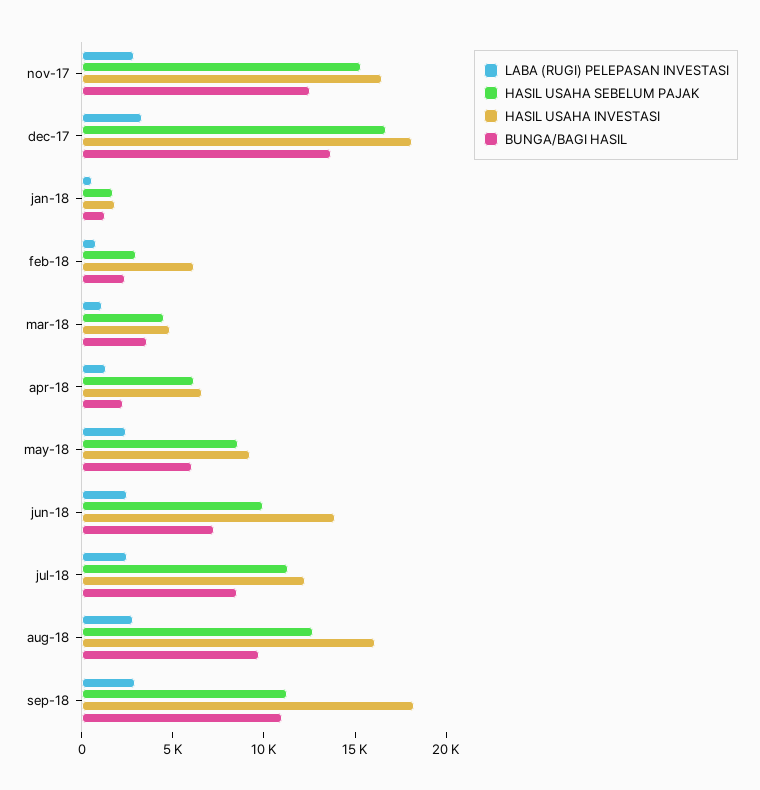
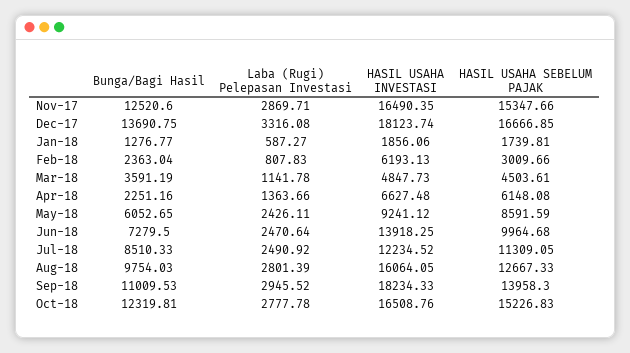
HASIL USAHA SEBELUM PAJAK, sep-18: 11000 -> 13958.3
BUNGA/BAGI HASIL, Oct-18: none -> 12319.81
LABA (RUGI) PELEPASAN INVESTASI, Oct-18: none -> 2777.78
HASIL USAHA INVESTASI, Oct-18: none -> 16508.76
HASIL USAHA SEBELUM PAJAK, Oct-18: none -> 15226.83

